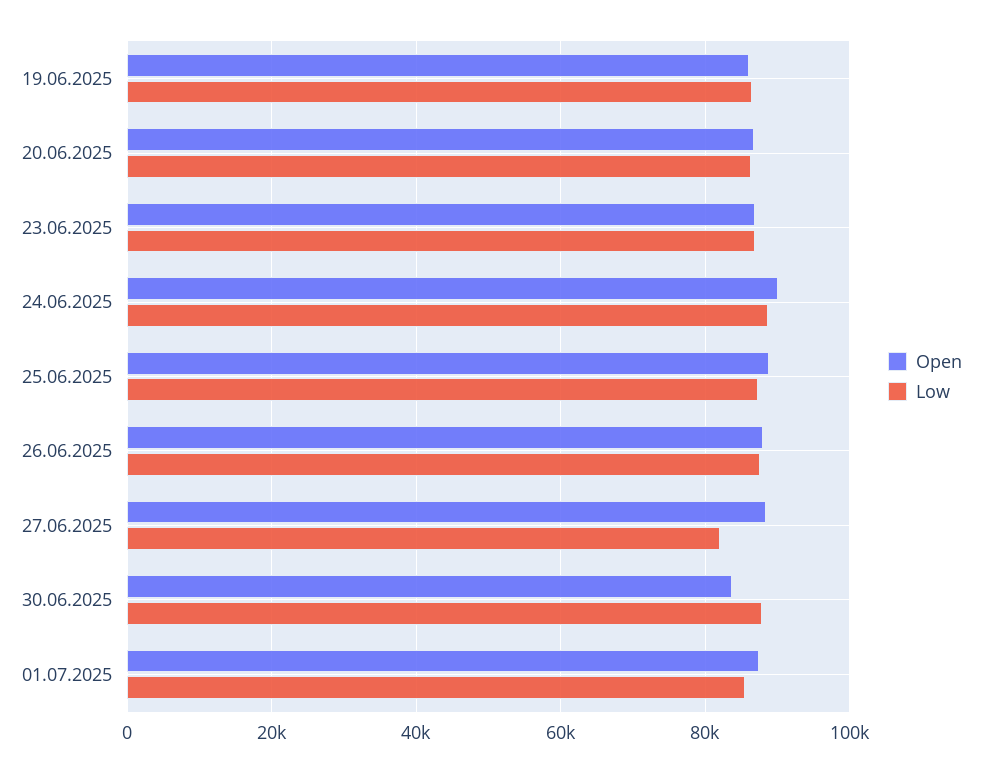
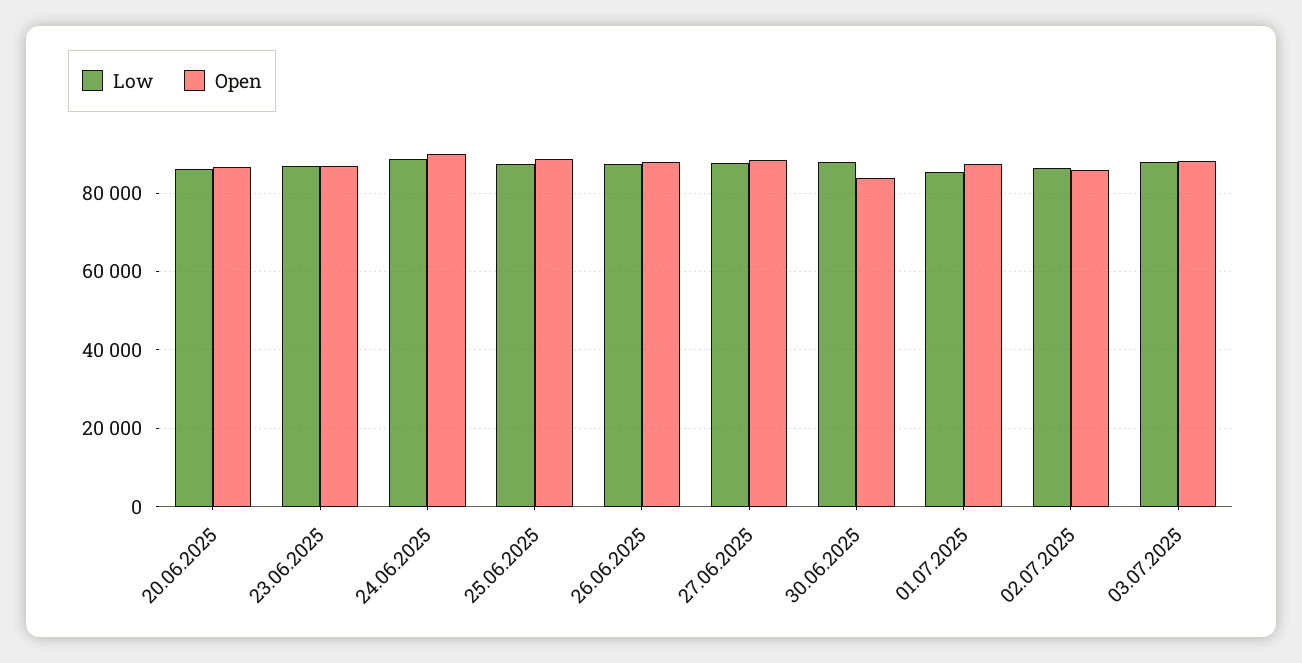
Open, 19.06.2025: 86000 -> none
Low, 19.06.2025: 86000 -> none
Low, 27.06.2025: 82000 -> 88000
Low, 02.07.2025: none -> 86000
Open, 02.07.2025: none -> 86000
Low, 03.07.2025: none -> 88000
Open, 03.07.2025: none -> 88000

